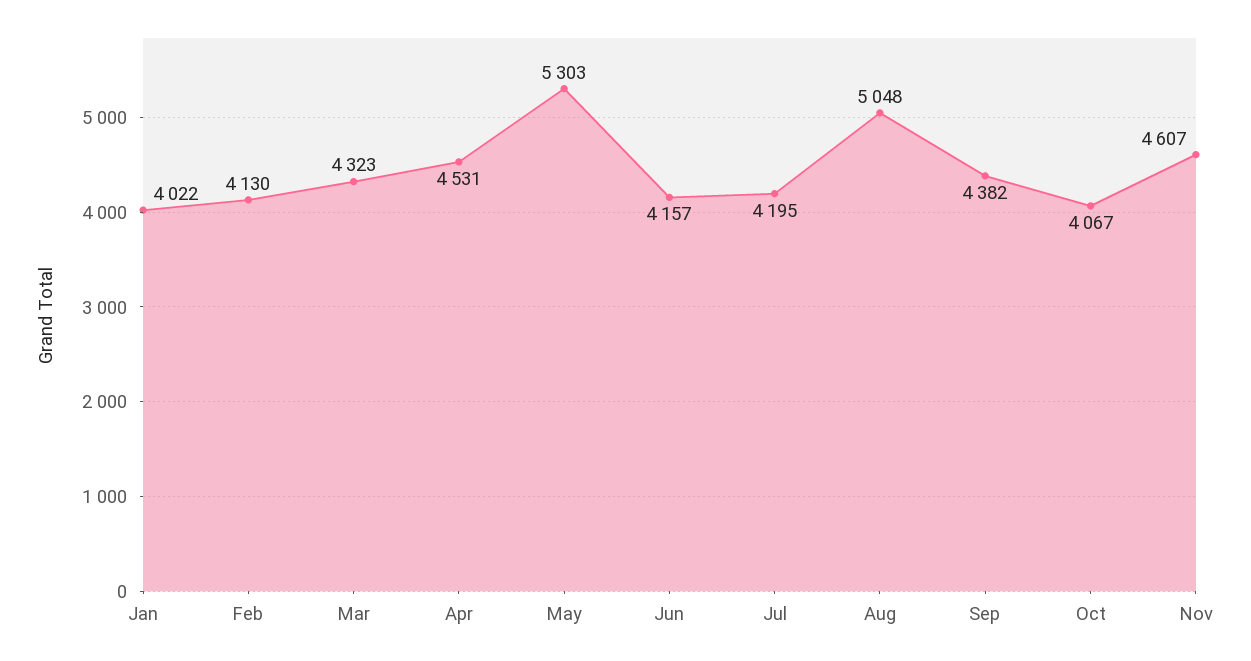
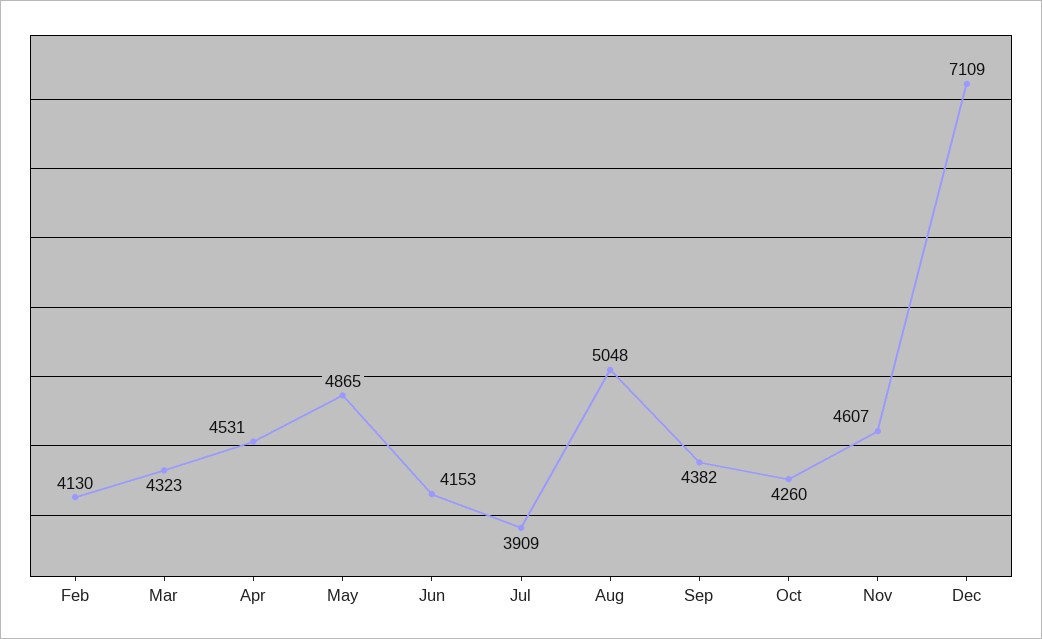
Jan: 4022 -> none
May: 5303 -> 4865
Jun: 4157 -> 4153
Jul: 4195 -> 3909
Oct: 4067 -> 4260
Dec: none -> 7109

